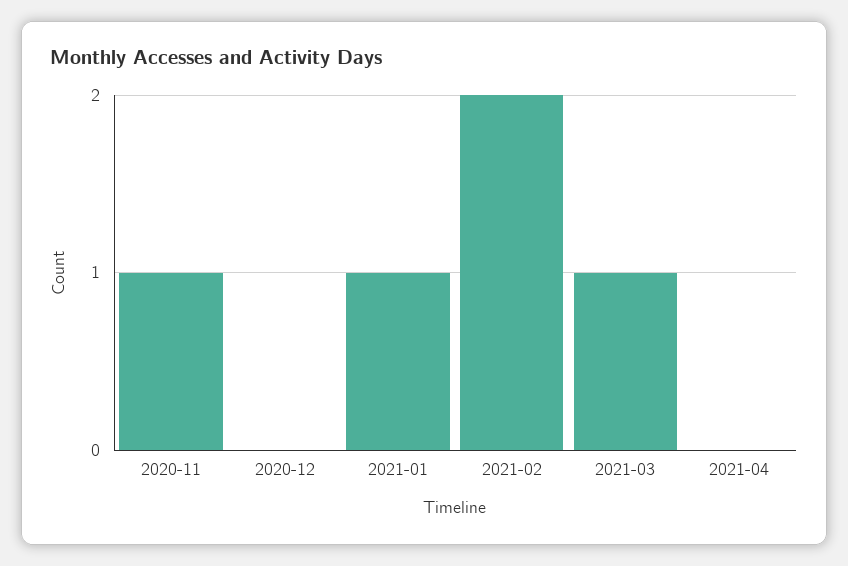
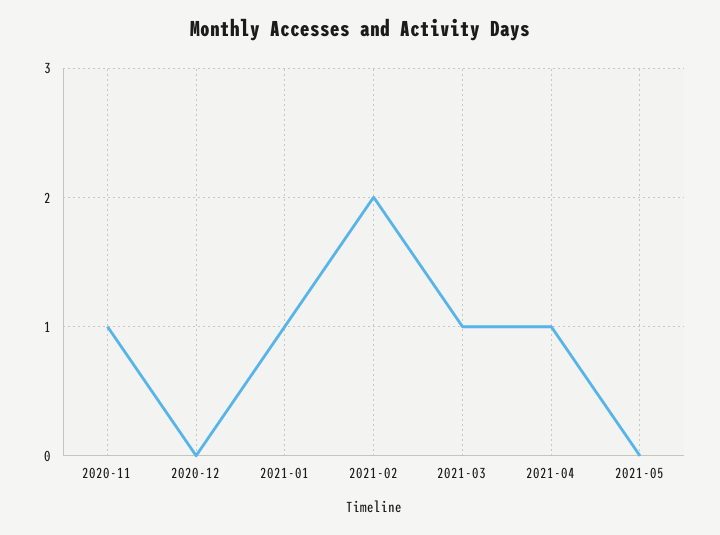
2021-04: 0 -> 1
2021-05: none -> 0

